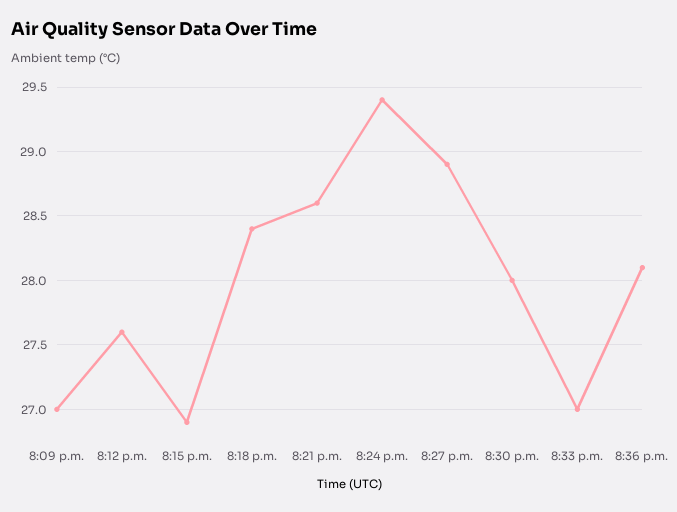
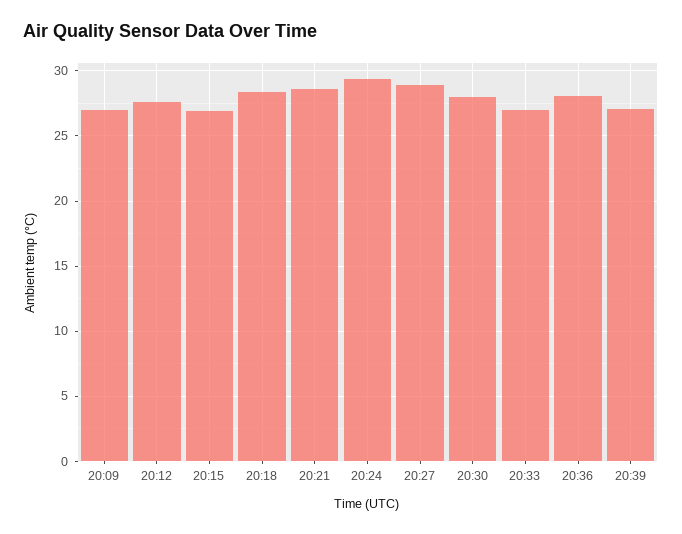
20:39: none -> 27

